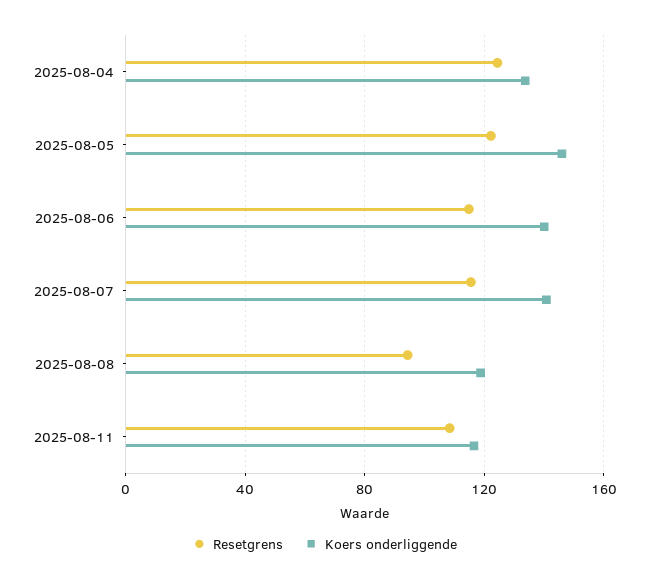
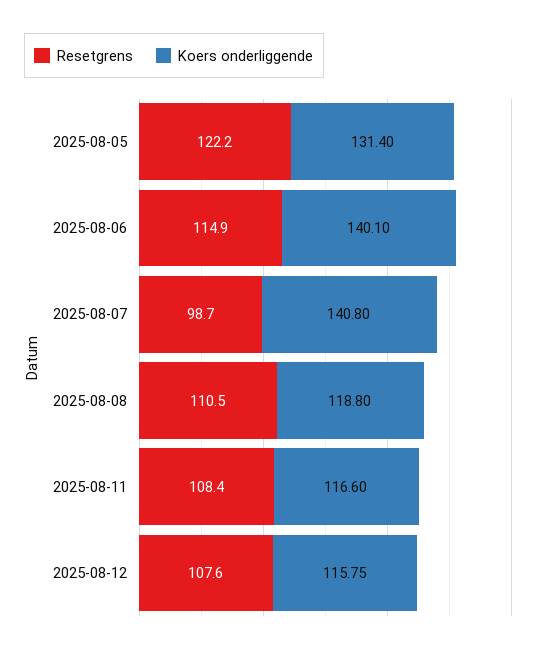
Resetgrens, 2025-08-04: 125 -> none
Koers onderliggende, 2025-08-04: 135 -> none
Koers onderliggende, 2025-08-05: 145 -> 131.4
Resetgrens, 2025-08-07: 115 -> 98.7
Resetgrens, 2025-08-08: 95 -> 110.5
Resetgrens, 2025-08-12: none -> 107.6
Koers onderliggende, 2025-08-12: none -> 115.75

